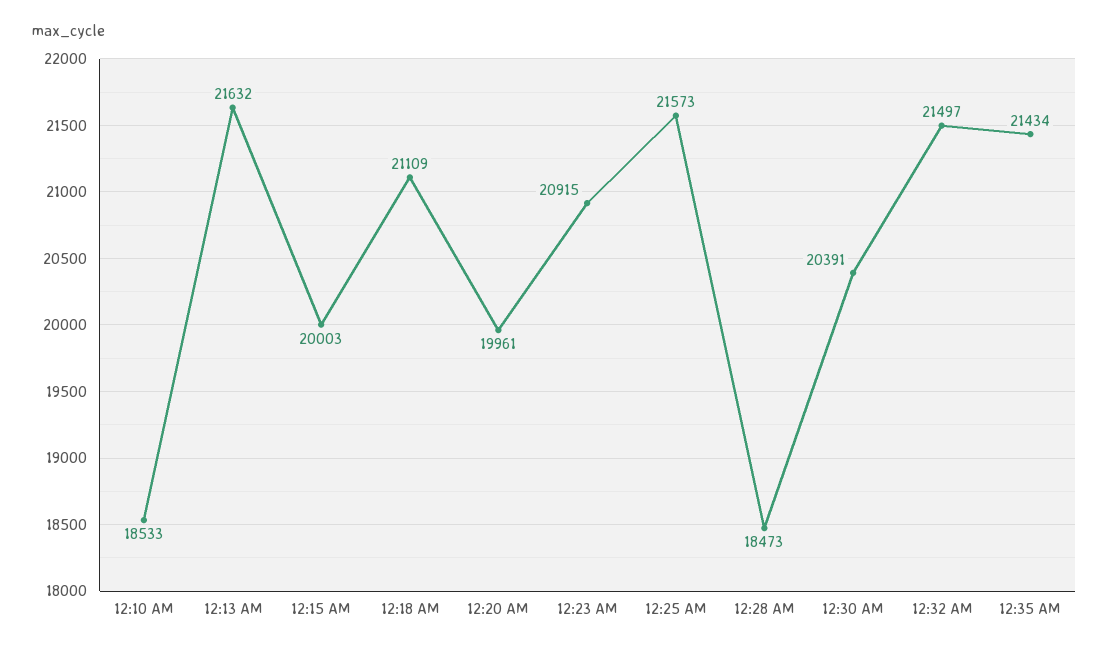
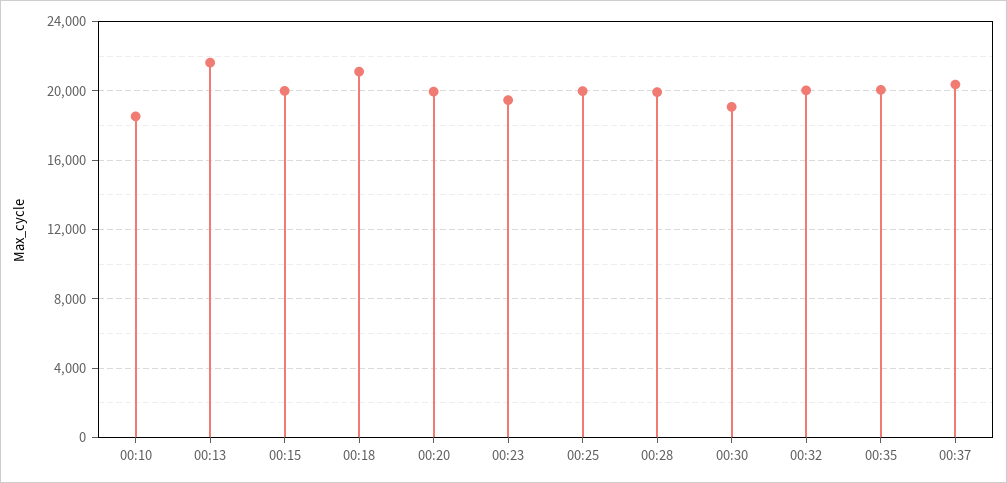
12:23 AM: 20915 -> 19500
12:25 AM: 21573 -> 20000
12:28 AM: 18473 -> 20000
12:30 AM: 20391 -> 19000
12:32 AM: 21497 -> 20000
12:35 AM: 21434 -> 20000
00:37: none -> 20500

